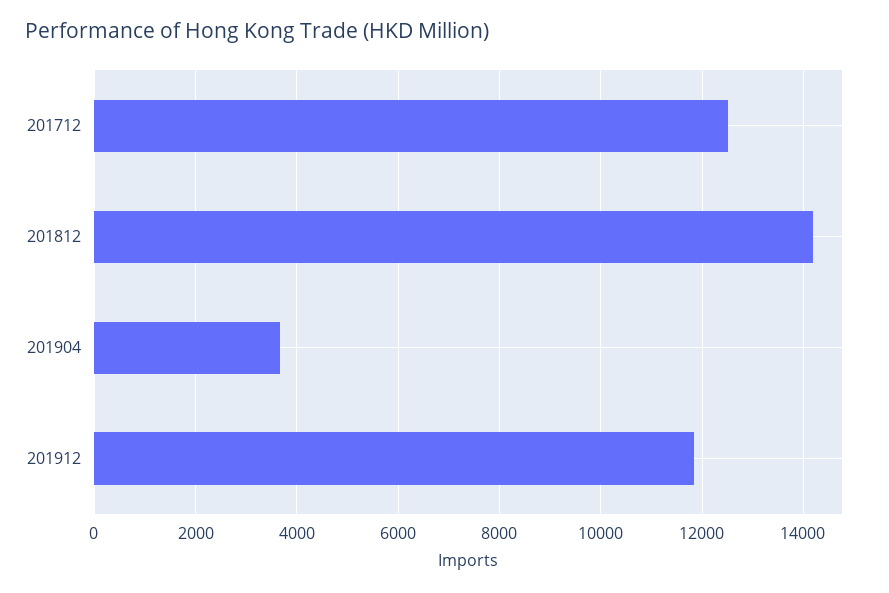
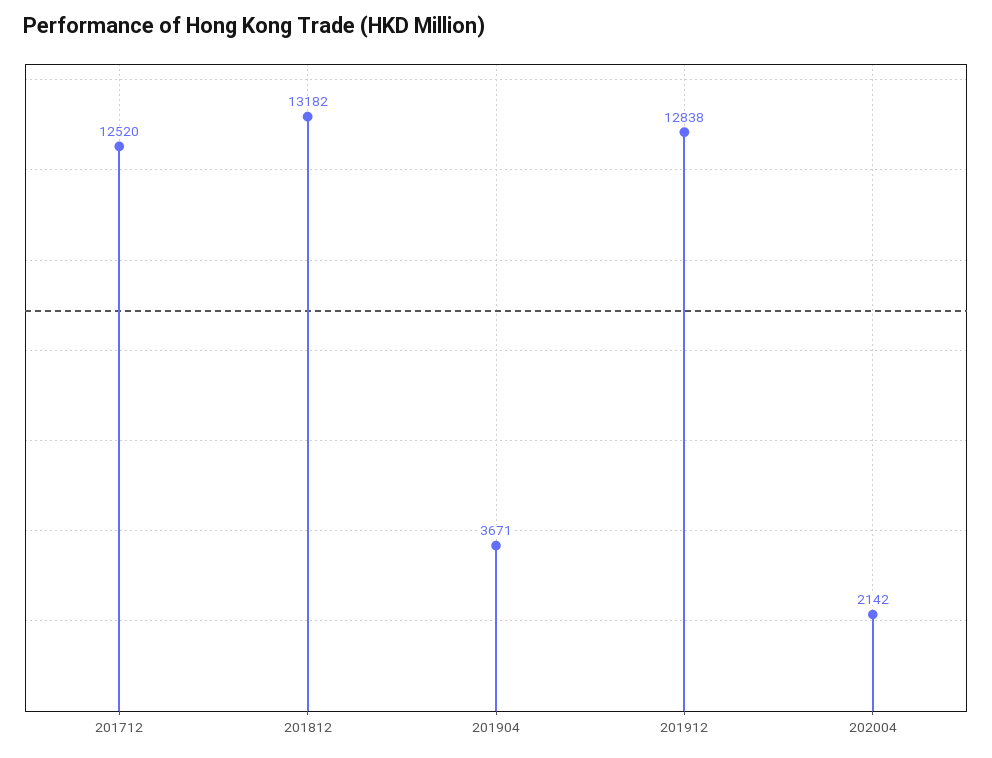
201812: 14200 -> 13182
201912: 11800 -> 12838
202004: none -> 2142

